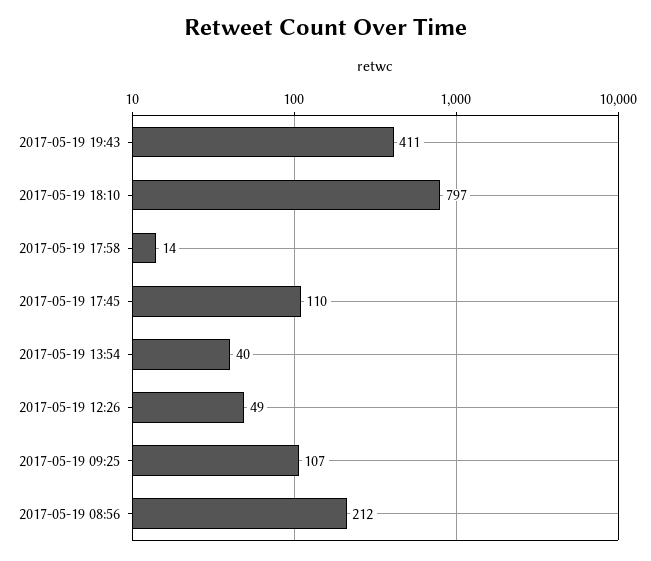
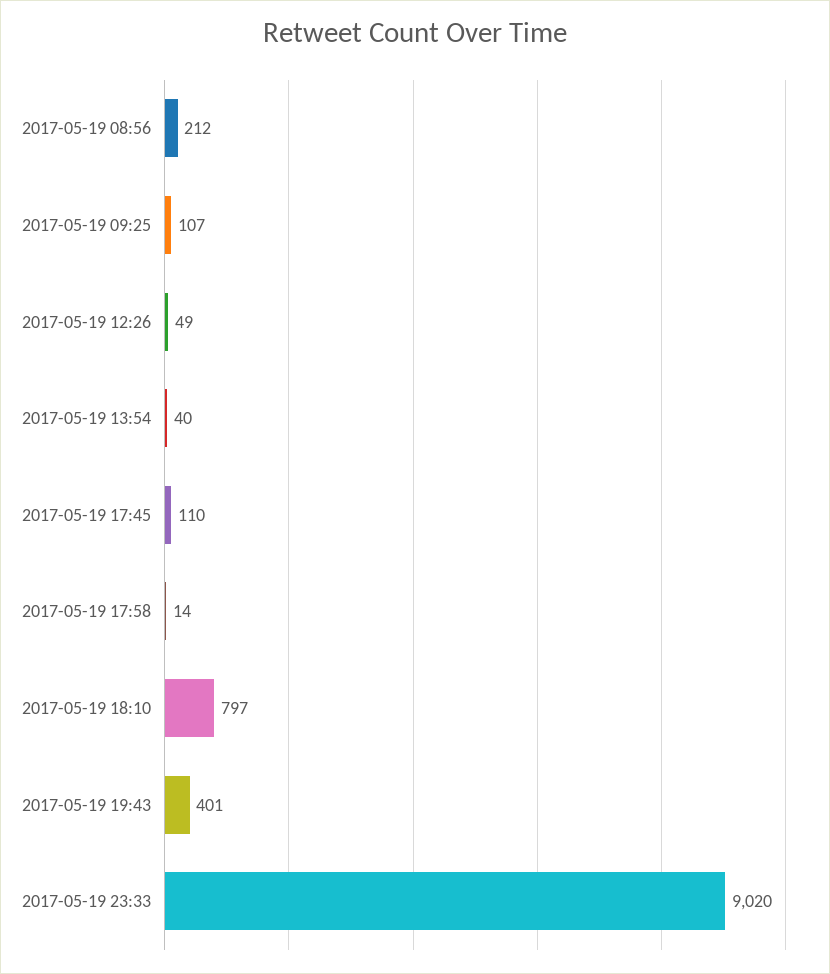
2017-05-19 19:43: 411 -> 401
2017-05-19 23:33: none -> 9020

